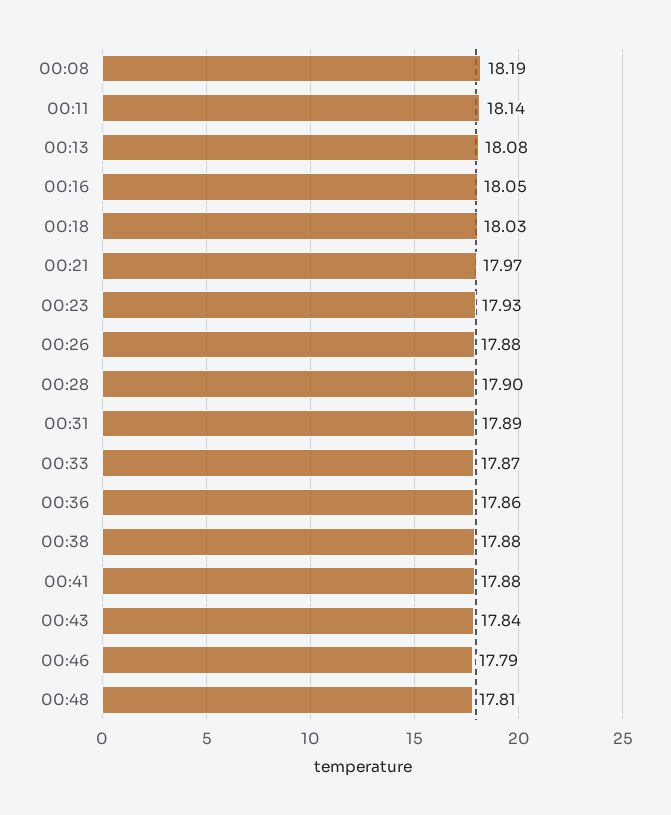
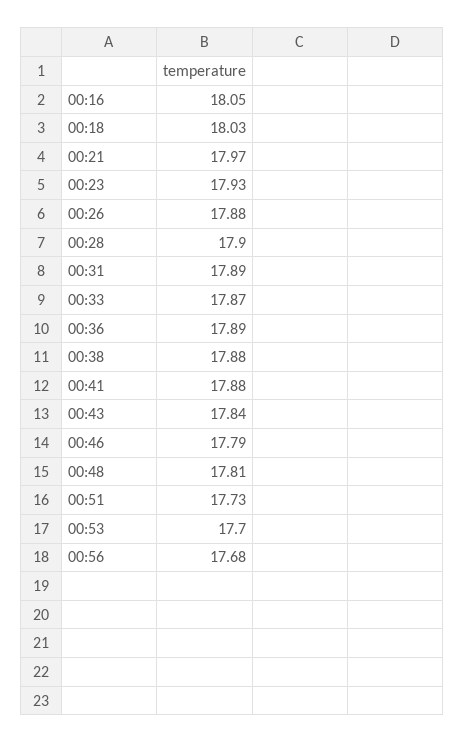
00:08: 18.19 -> none
00:11: 18.14 -> none
00:13: 18.08 -> none
00:36: 17.86 -> 17.89
00:51: none -> 17.73
00:53: none -> 17.7
00:56: none -> 17.68

